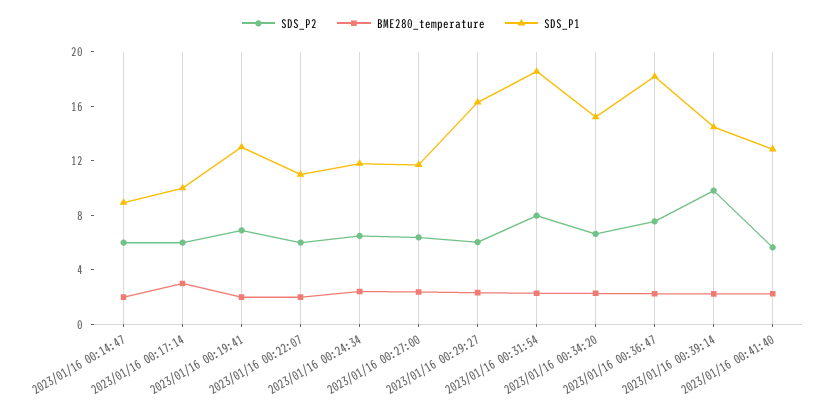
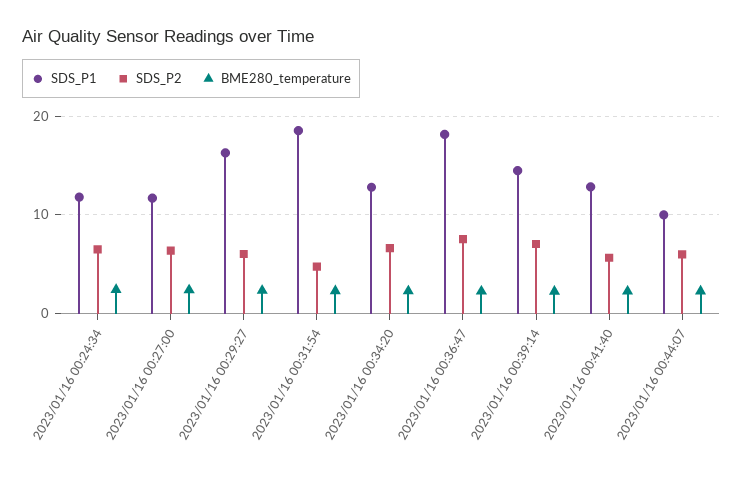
SDS_P2, 2023/01/16 00:14:47: 6 -> none
BME280_temperature, 2023/01/16 00:14:47: 2 -> none
SDS_P1, 2023/01/16 00:14:47: 9 -> none
SDS_P2, 2023/01/16 00:17:14: 6 -> none
BME280_temperature, 2023/01/16 00:17:14: 3 -> none
SDS_P1, 2023/01/16 00:17:14: 10 -> none
SDS_P2, 2023/01/16 00:19:41: 7 -> none
BME280_temperature, 2023/01/16 00:19:41: 2 -> none
SDS_P1, 2023/01/16 00:19:41: 13 -> none
SDS_P2, 2023/01/16 00:22:07: 6 -> none
BME280_temperature, 2023/01/16 00:22:07: 2 -> none
SDS_P1, 2023/01/16 00:22:07: 11 -> none
SDS_P2, 2023/01/16 00:31:54: 8 -> 5
SDS_P1, 2023/01/16 00:34:20: 15 -> 13
SDS_P2, 2023/01/16 00:39:14: 10 -> 7
SDS_P1, 2023/01/16 00:44:07: none -> 10
SDS_P2, 2023/01/16 00:44:07: none -> 6
BME280_temperature, 2023/01/16 00:44:07: none -> 2

